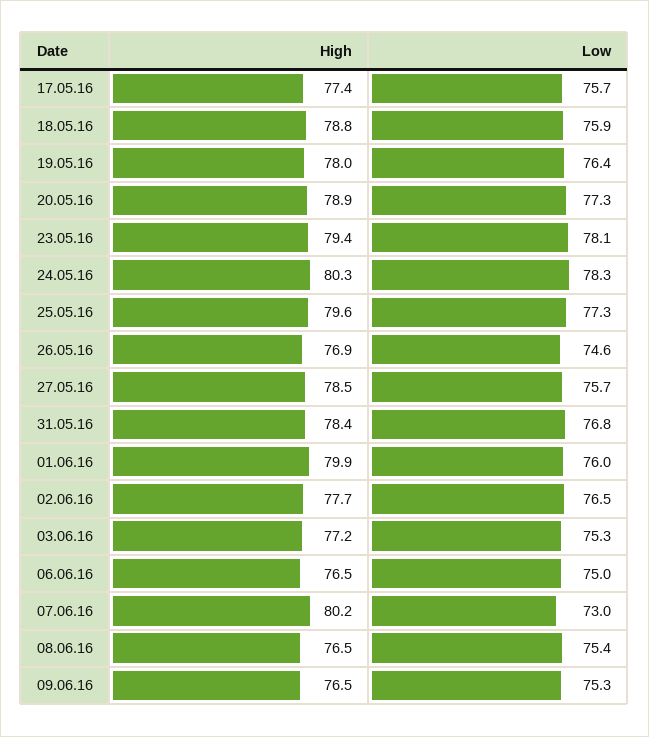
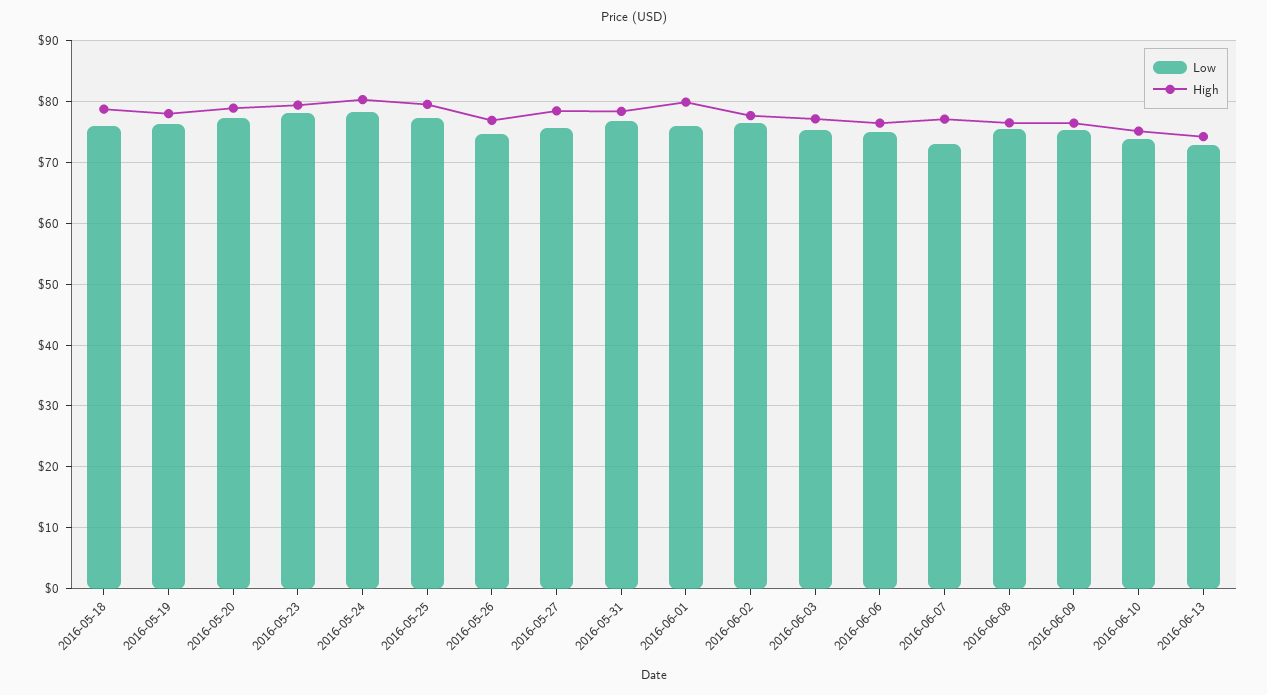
High, 17.05.16: 77.4 -> none
Low, 17.05.16: 75.7 -> none
High, 07.06.16: 80.2 -> 77
Low, 2016-06-10: none -> 74
High, 2016-06-10: none -> 75
Low, 2016-06-13: none -> 73
High, 2016-06-13: none -> 74

